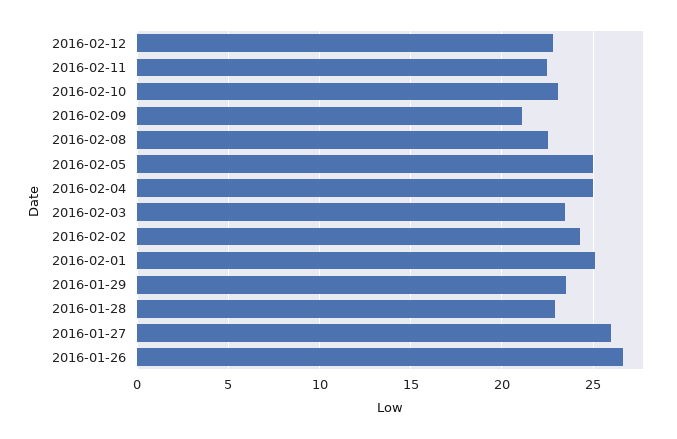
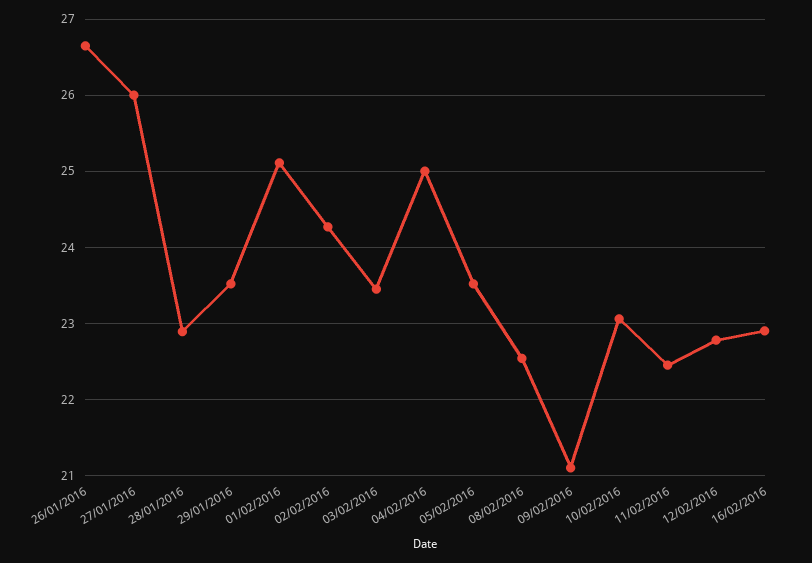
2016-02-05: 25 -> 23.5
16/02/2016: none -> 22.9

